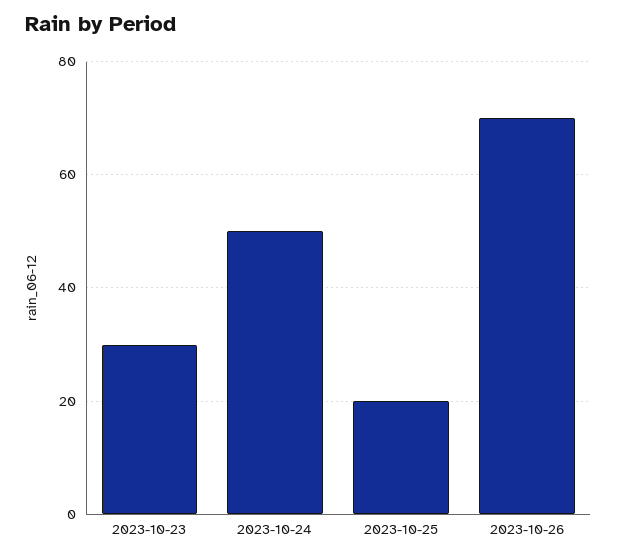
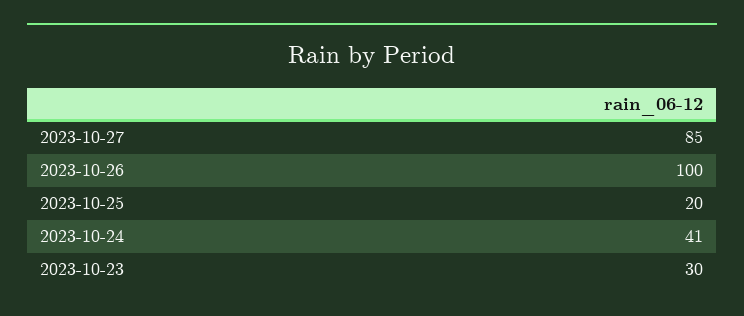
2023-10-24: 50 -> 41
2023-10-26: 70 -> 100
2023-10-27: none -> 85

